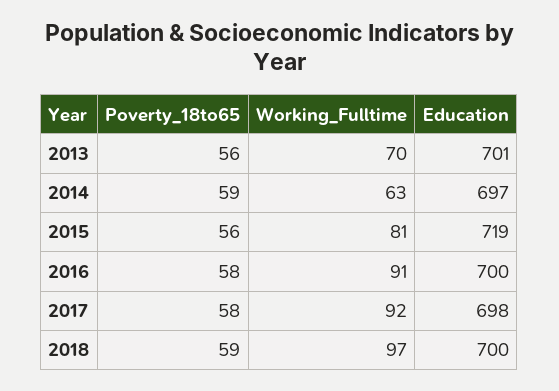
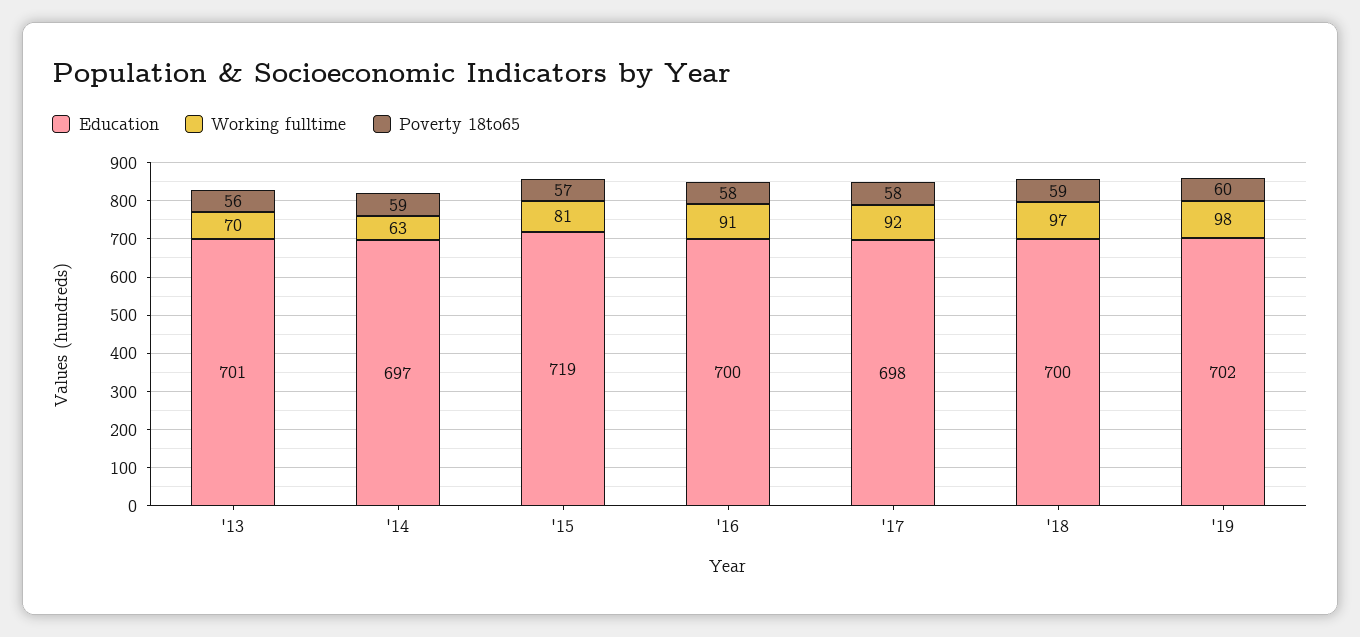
Poverty_18to65, 2015: 56 -> 57
Education, '19: none -> 702
Working_Fulltime, '19: none -> 98
Poverty_18to65, '19: none -> 60

